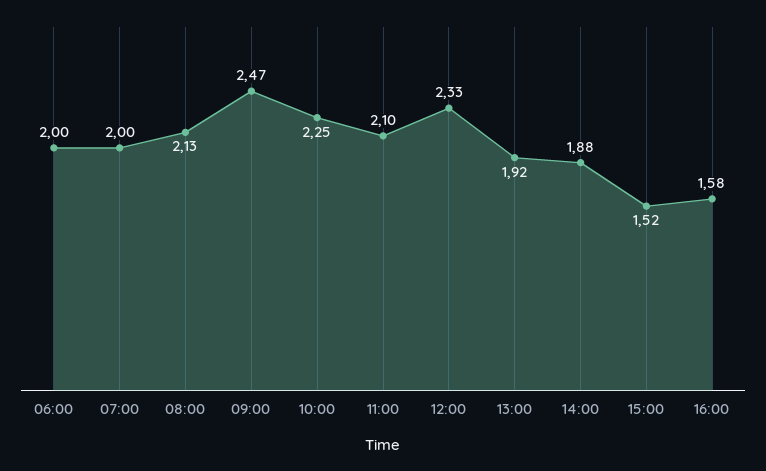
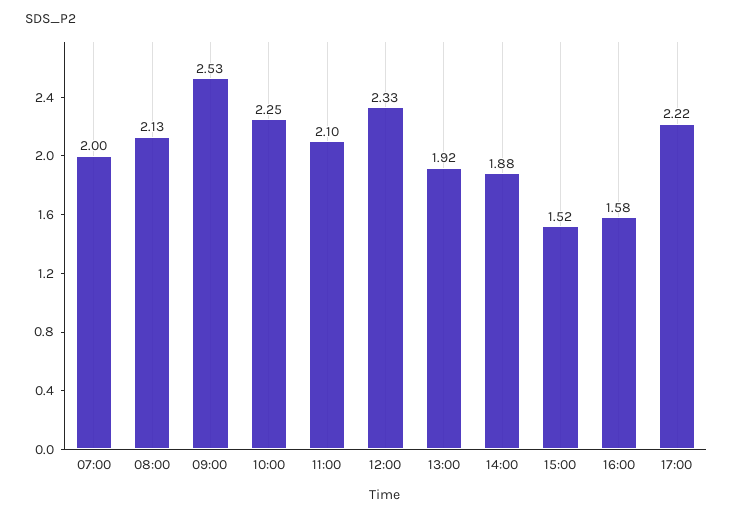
06:00: 2 -> none
09:00: 2.47 -> 2.53
17:00: none -> 2.22

